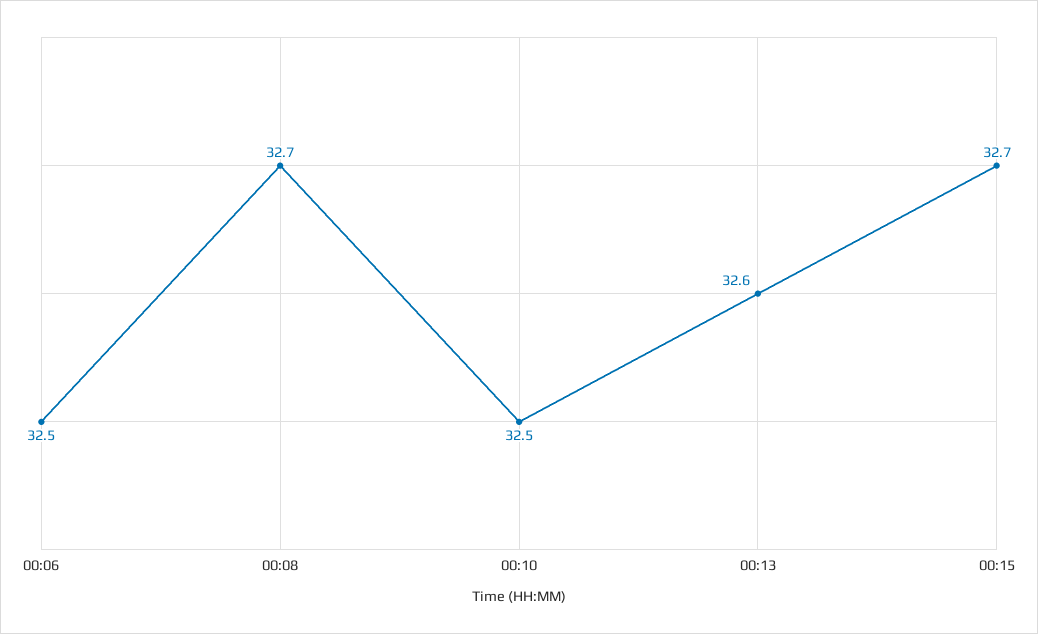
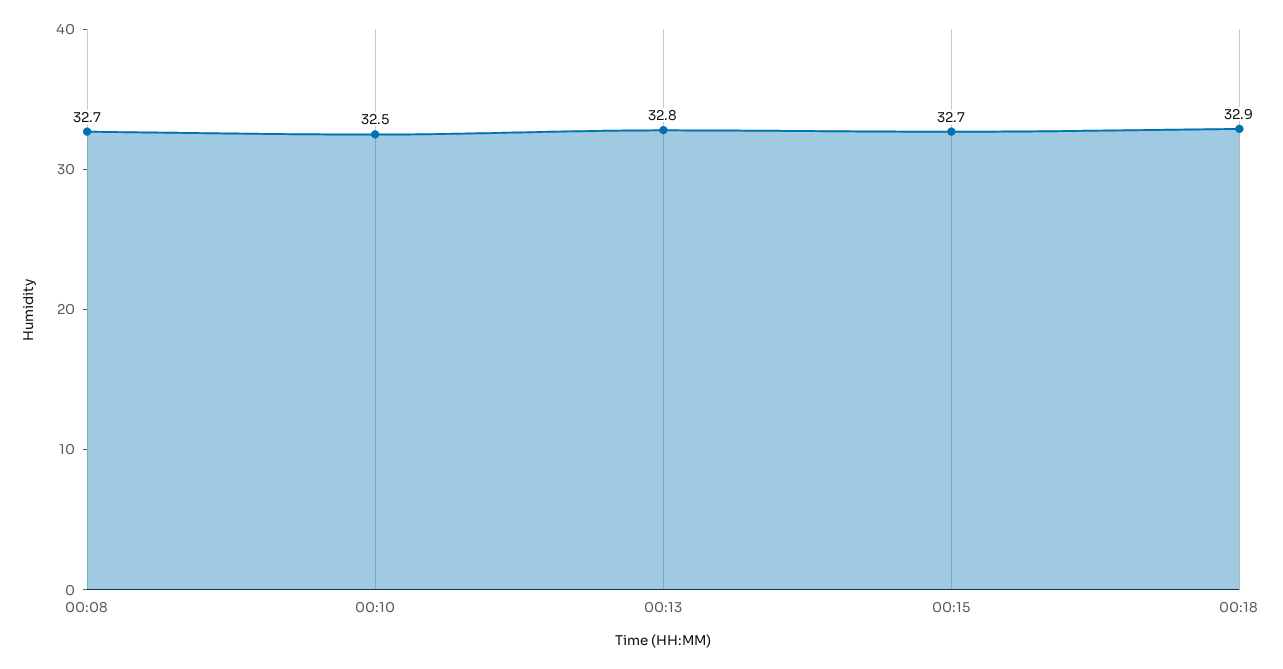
00:06: 32.5 -> none
00:13: 32.6 -> 32.8
00:18: none -> 32.9

